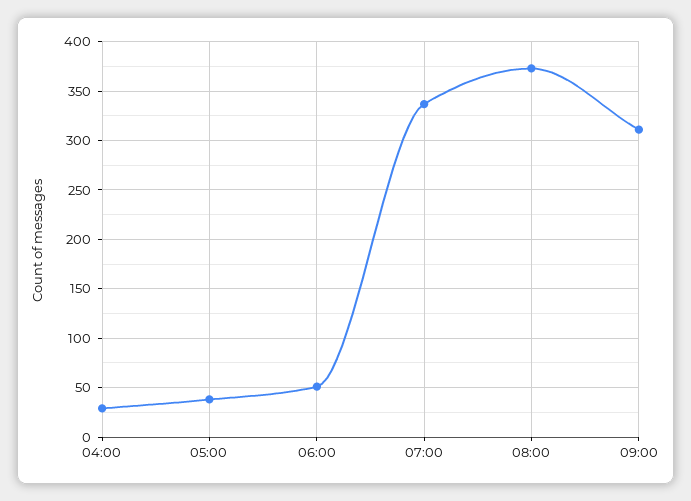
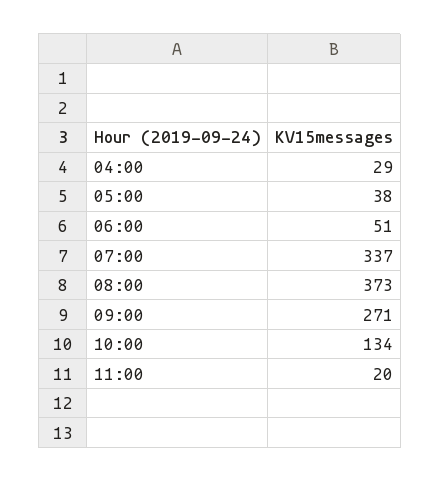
09:00: 310 -> 271
10:00: none -> 134
11:00: none -> 20

